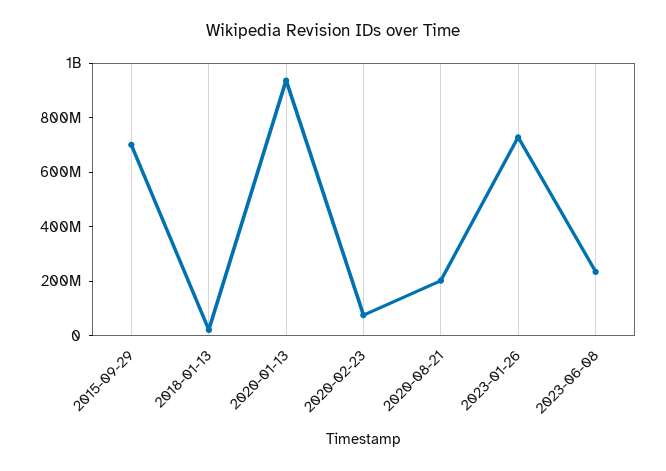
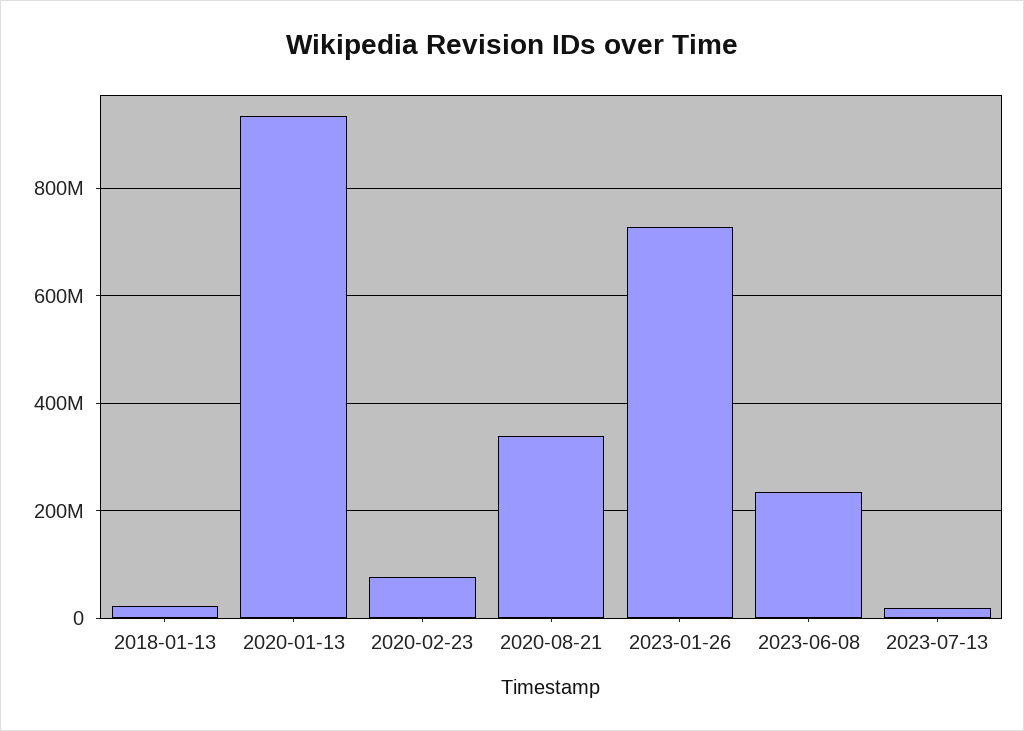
2015-09-29: 700000000 -> none
2020-08-21: 200000000 -> 340000000
2023-07-13: none -> 20000000

